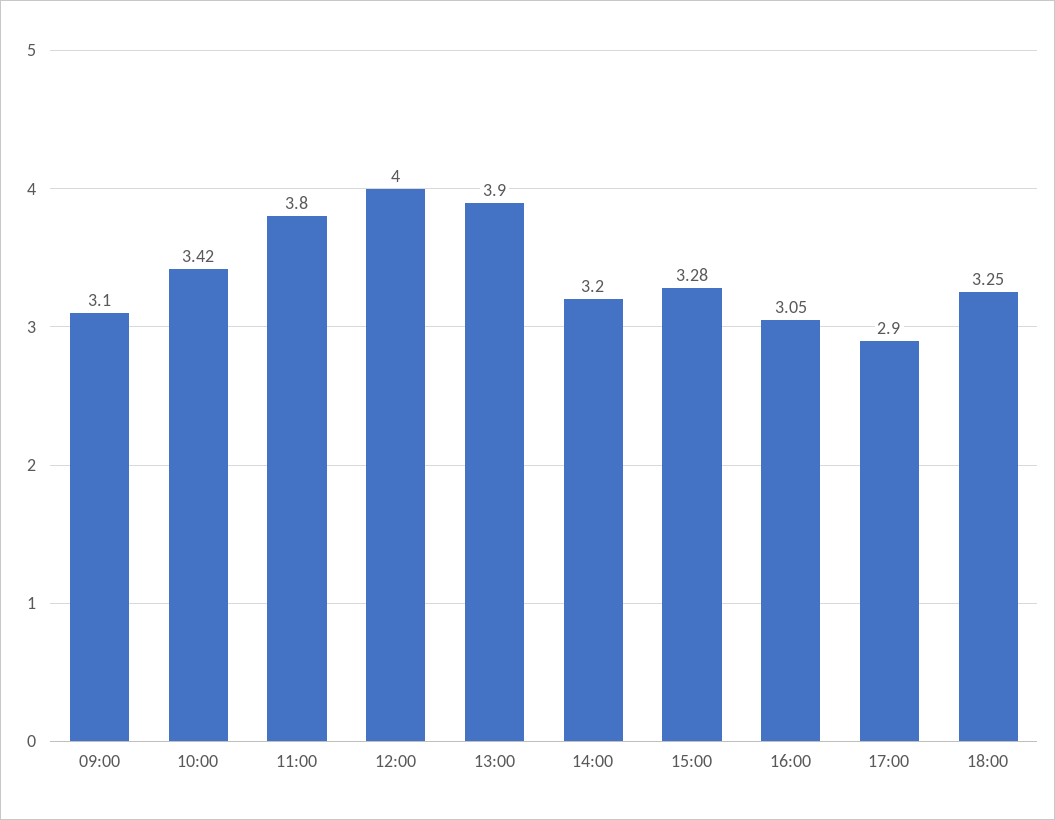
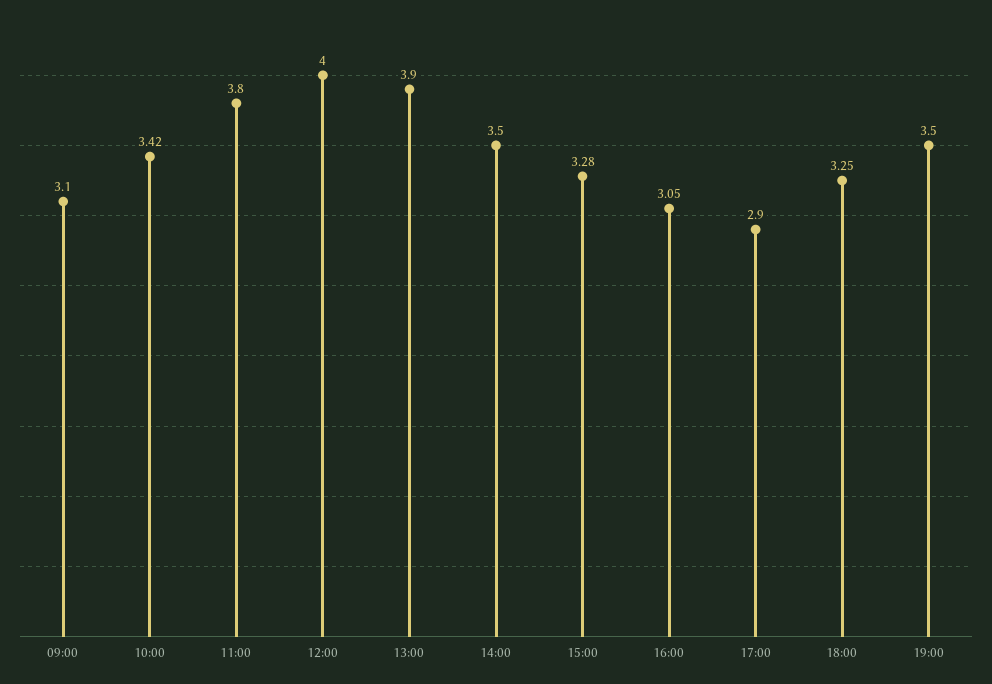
14:00: 3.2 -> 3.5
19:00: none -> 3.5

